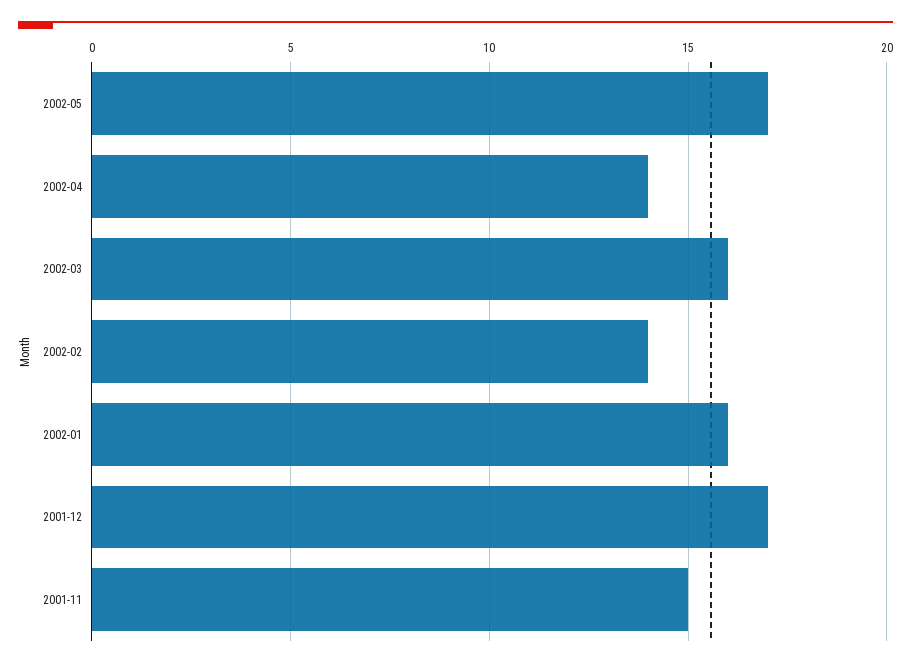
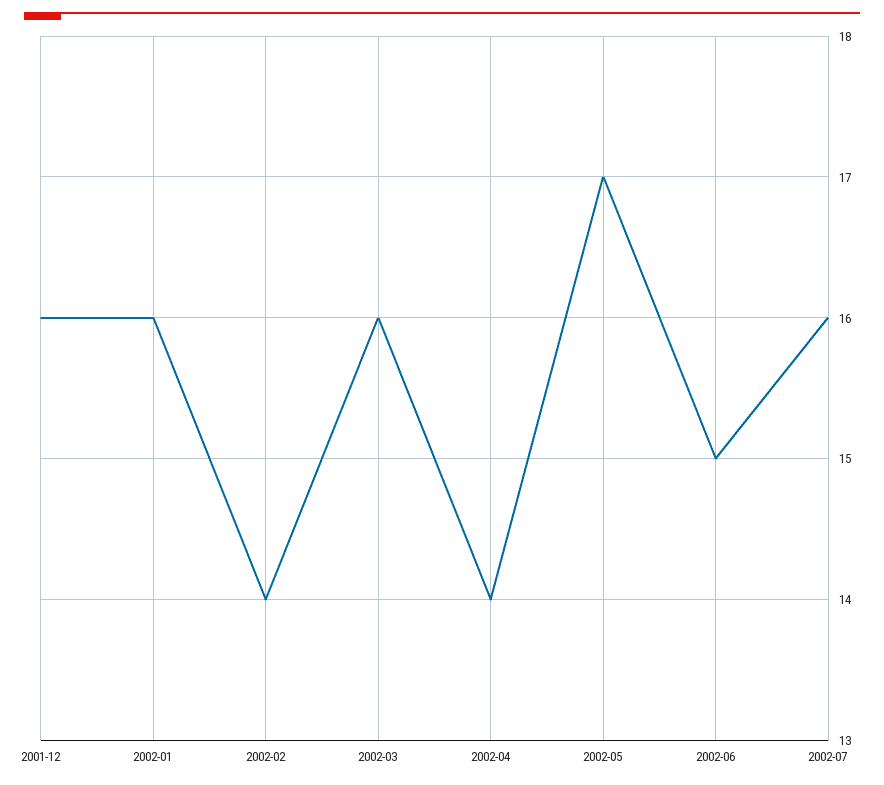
2001-12: 17 -> 16
2001-11: 15 -> none
2002-06: none -> 15
2002-07: none -> 16

